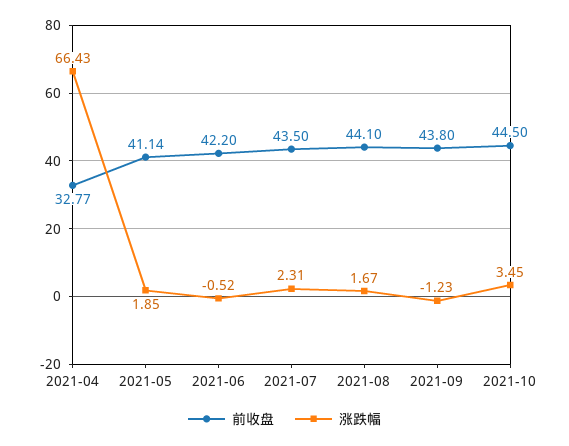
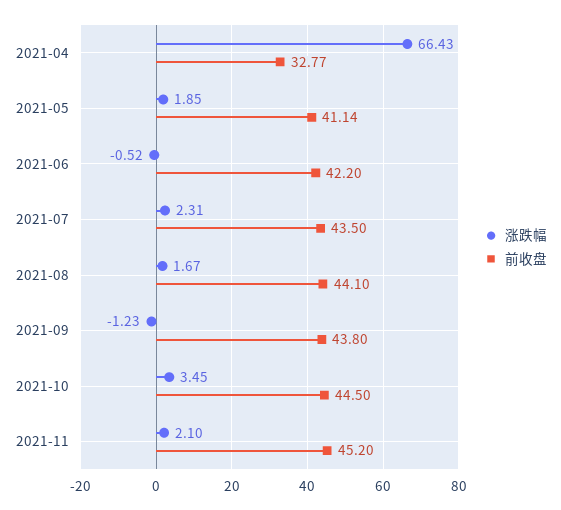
涨跌幅, 2021-11: none -> 2.1
前收盘, 2021-11: none -> 45.2

